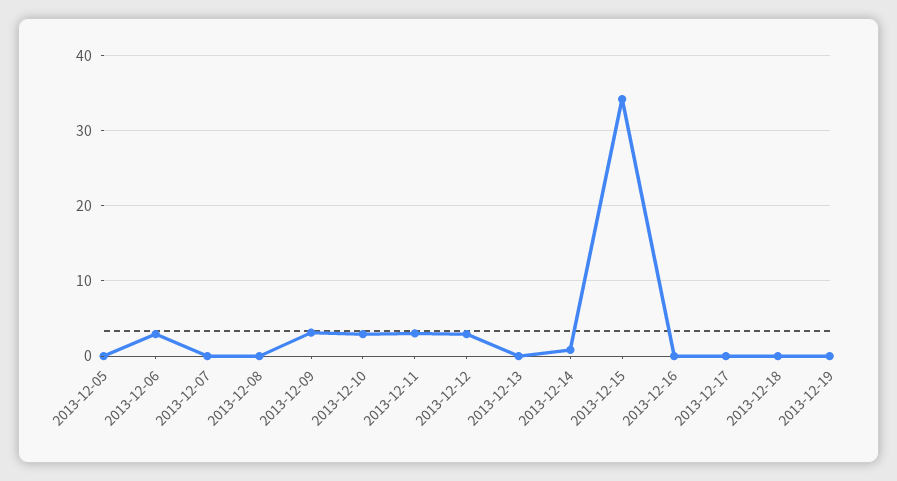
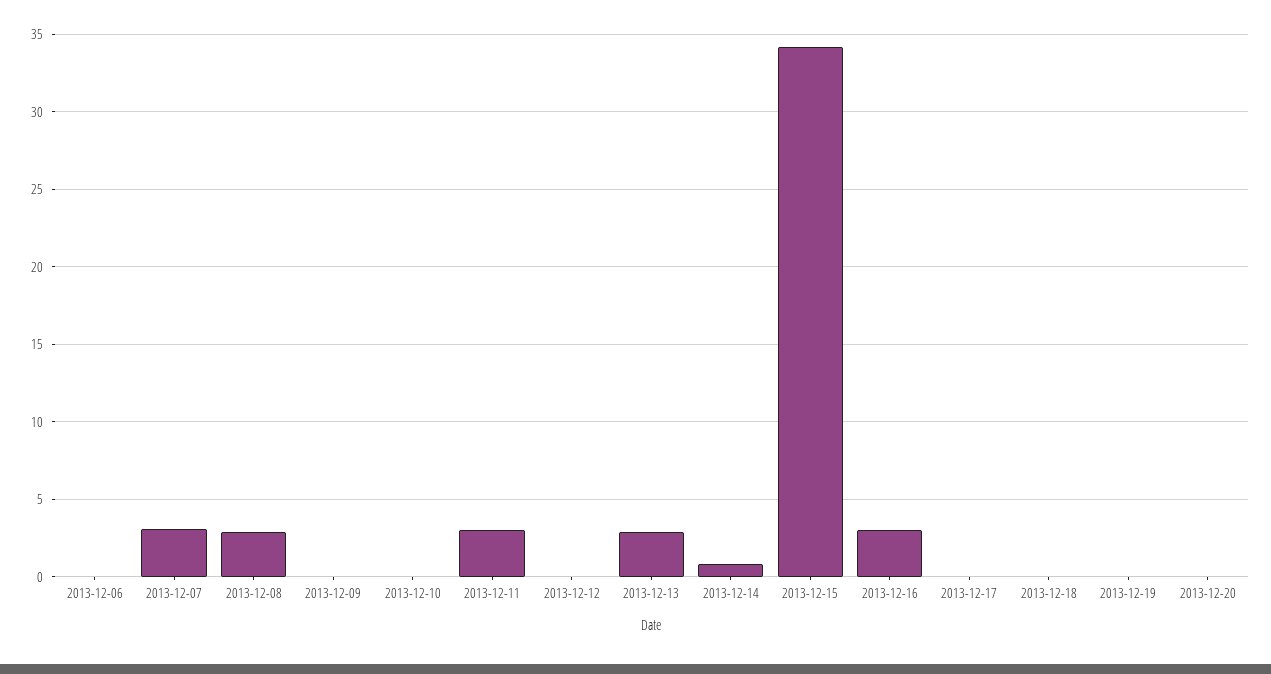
2013-12-05: 0 -> none
2013-12-06: 3 -> 0
2013-12-07: 0 -> 3
2013-12-08: 0 -> 3
2013-12-09: 3 -> 0
2013-12-10: 3 -> 0
2013-12-12: 3 -> 0
2013-12-13: 0 -> 3
2013-12-16: 0 -> 3
2013-12-20: none -> 0

